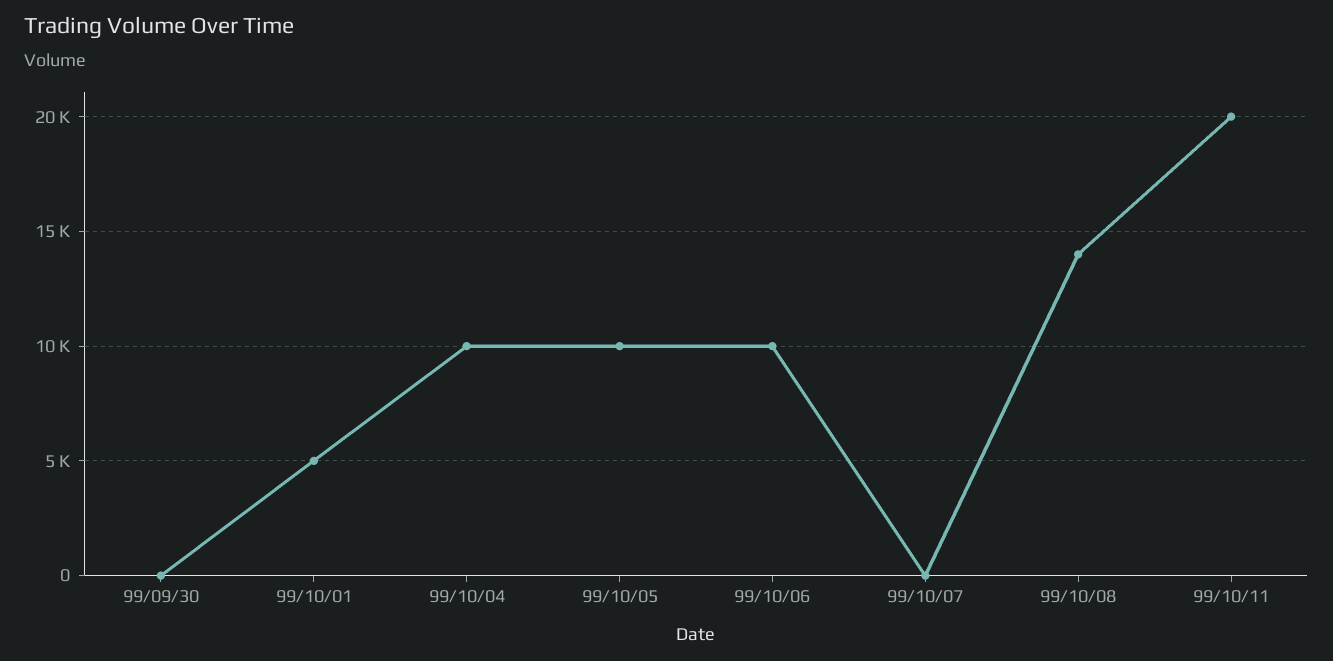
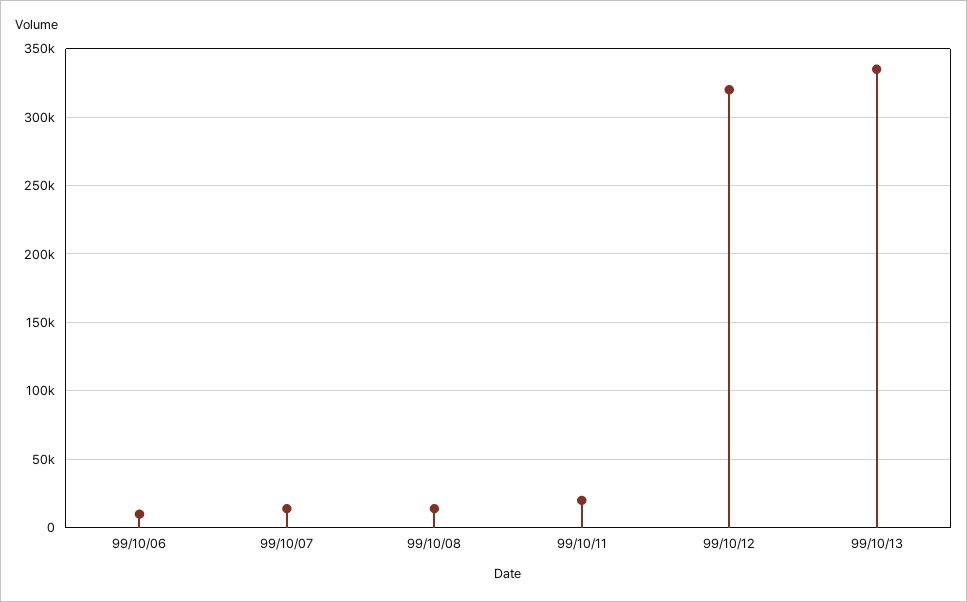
99/09/30: 0 -> none
99/10/01: 5000 -> none
99/10/04: 10000 -> none
99/10/05: 10000 -> none
99/10/07: 0 -> 15000
99/10/12: none -> 320000
99/10/13: none -> 335000

